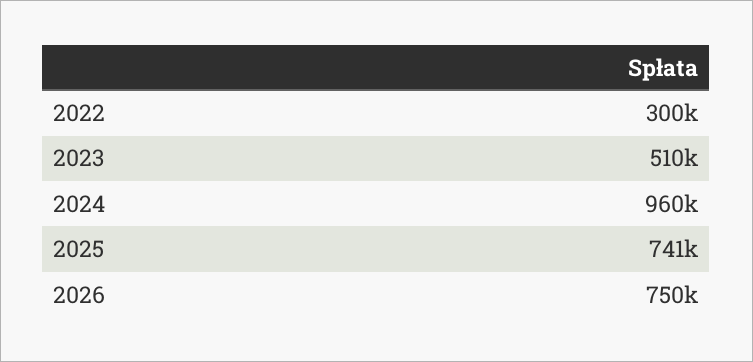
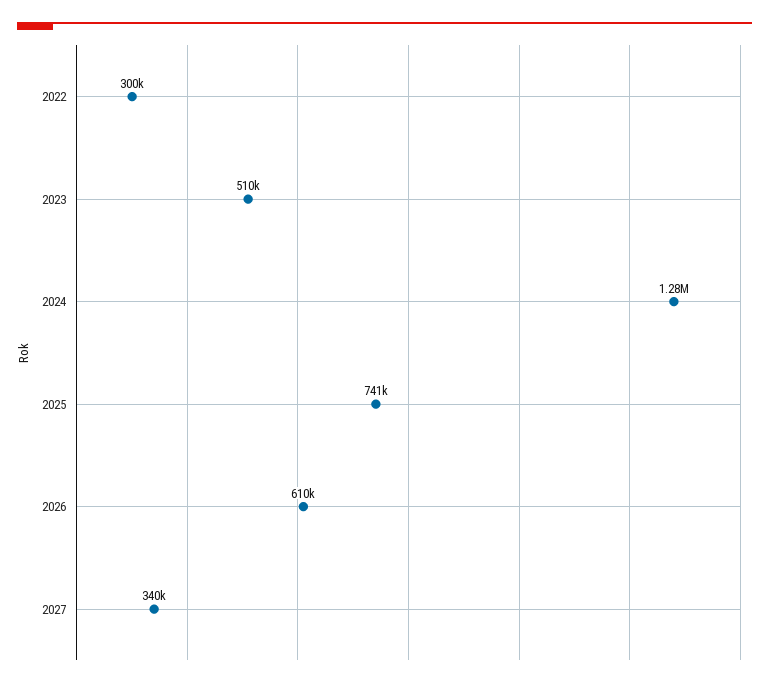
2024: 960000 -> 1280000
2026: 750000 -> 610000
2027: none -> 340000

